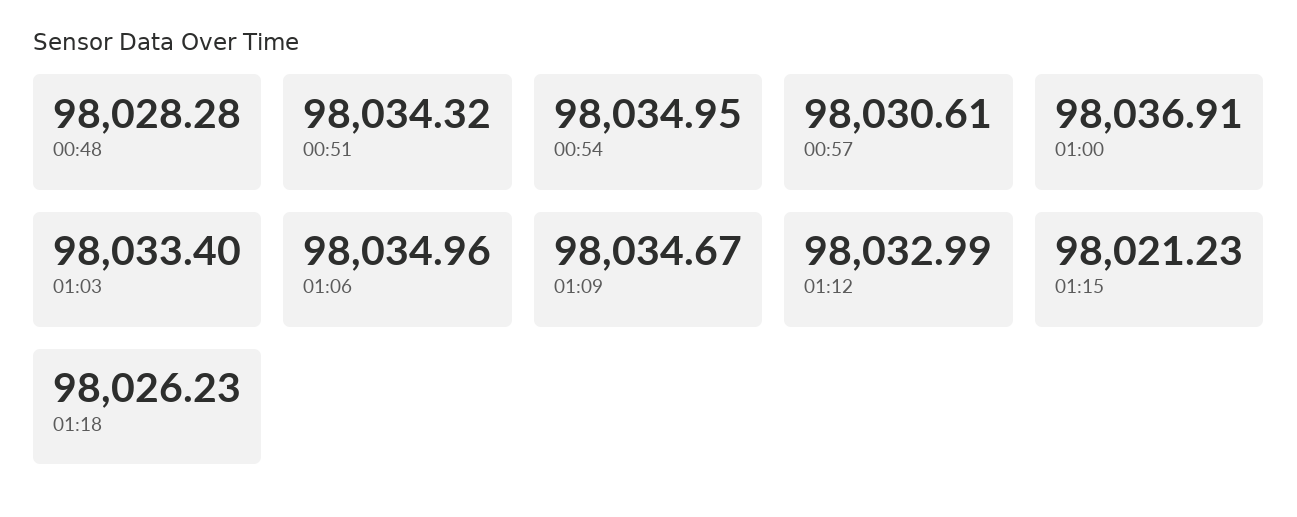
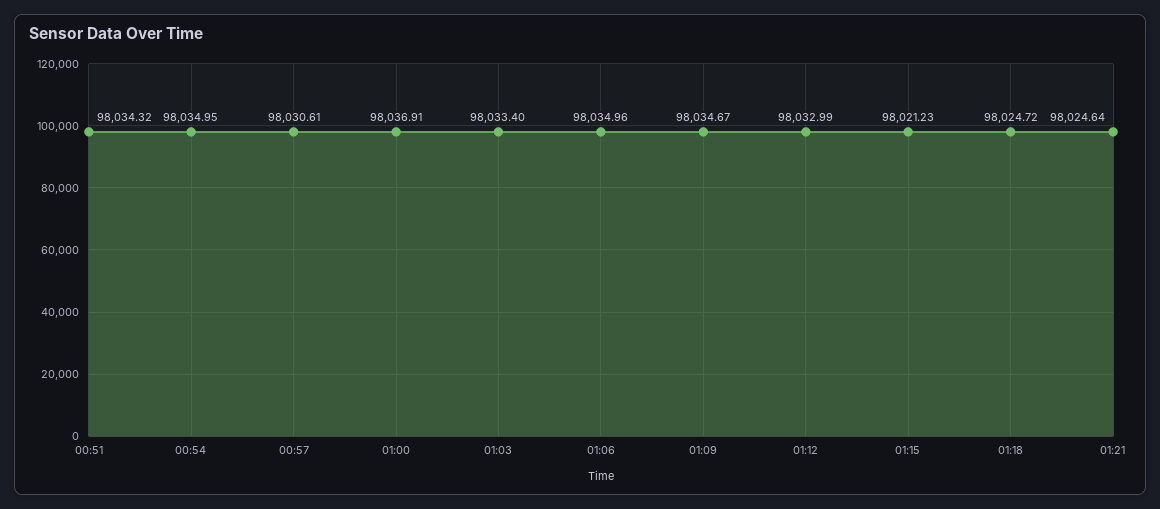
00:48: 98028.28 -> none
01:18: 98026.23 -> 98024.72
01:21: none -> 98024.64

